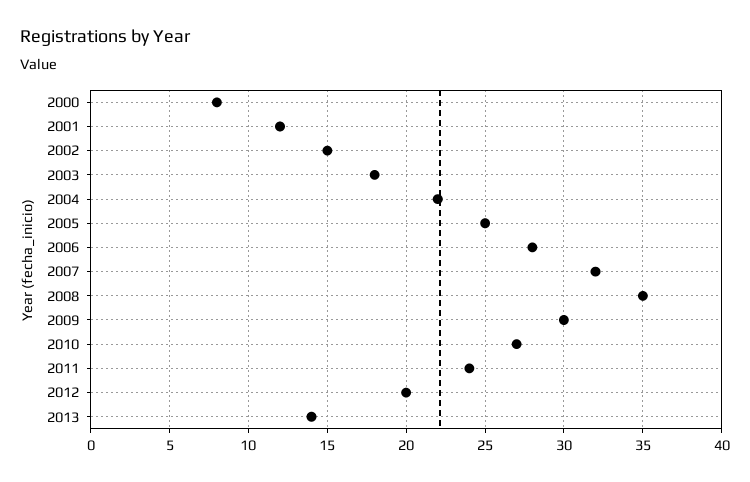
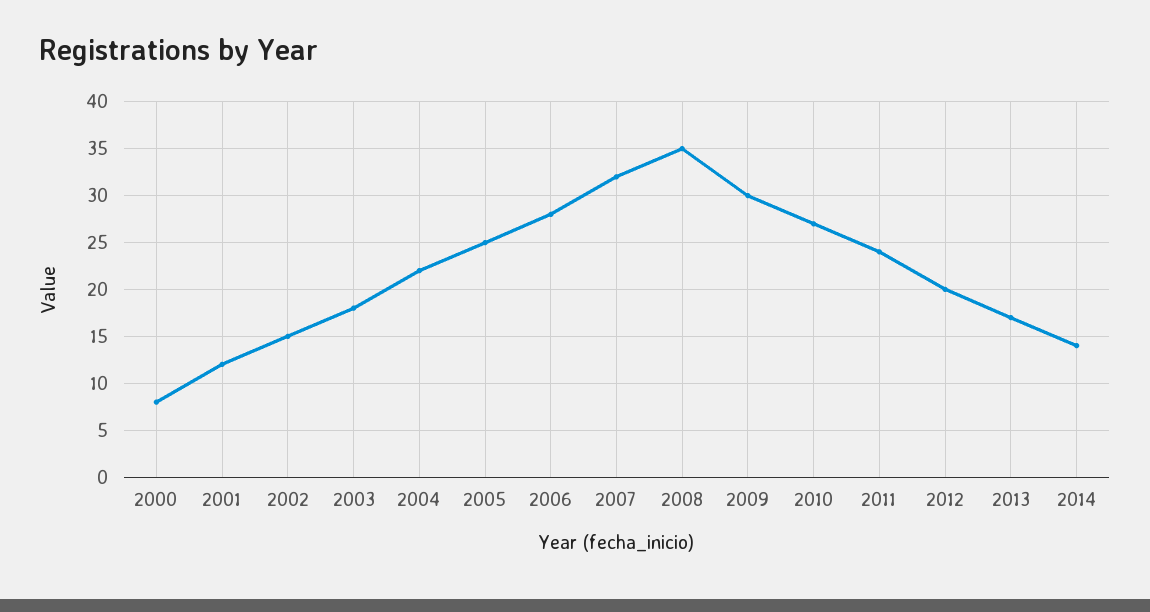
2013: 14 -> 17
2014: none -> 14

